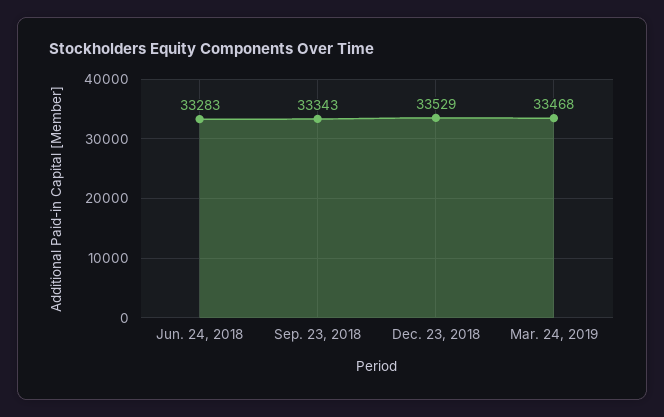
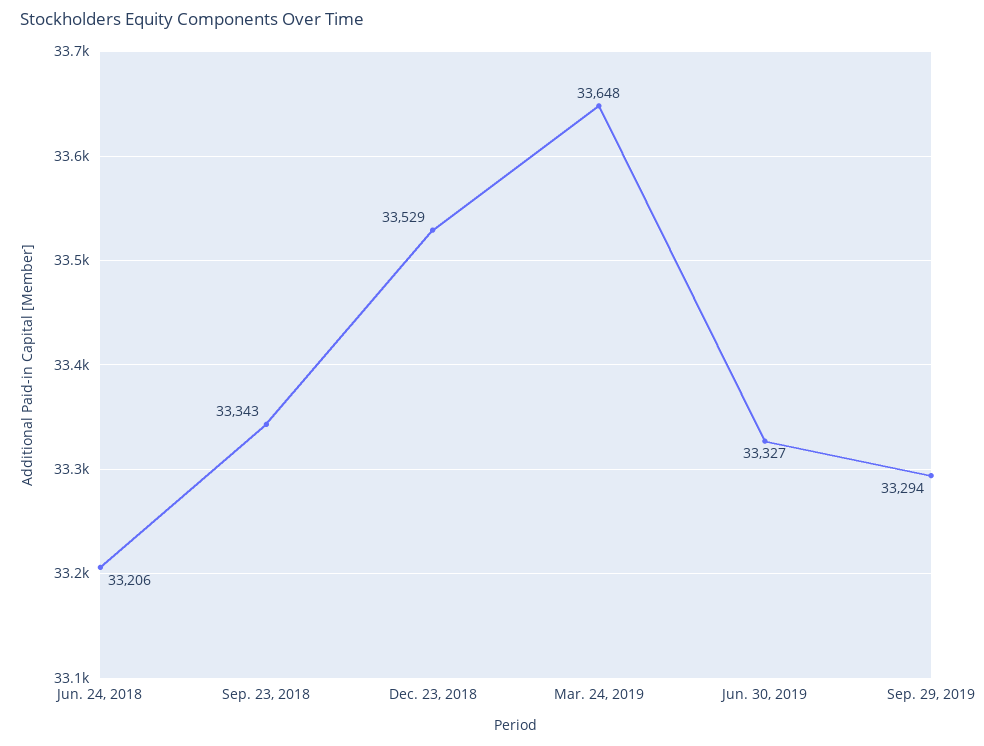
Jun. 24, 2018: 33283 -> 33206
Mar. 24, 2019: 33468 -> 33648
Jun. 30, 2019: none -> 33327
Sep. 29, 2019: none -> 33294

